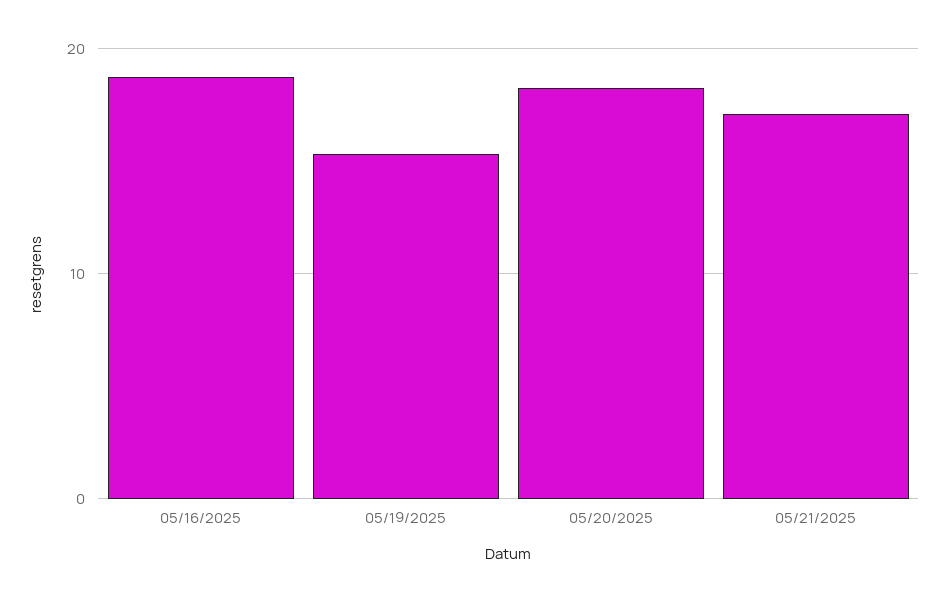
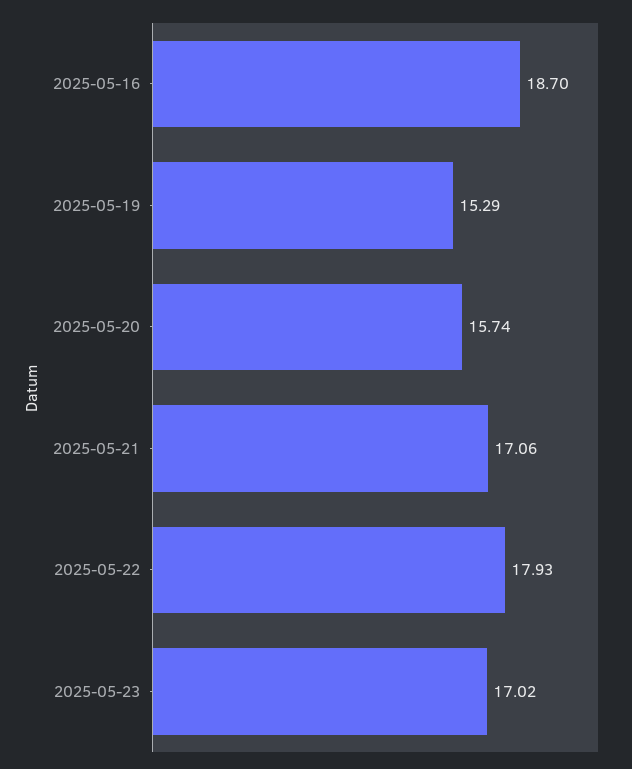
05/20/2025: 18 -> 15.74
2025-05-22: none -> 17.93
2025-05-23: none -> 17.02

